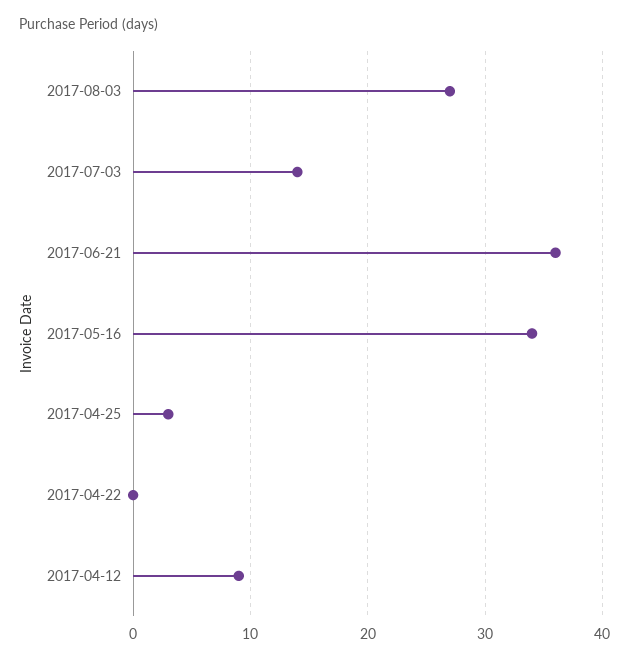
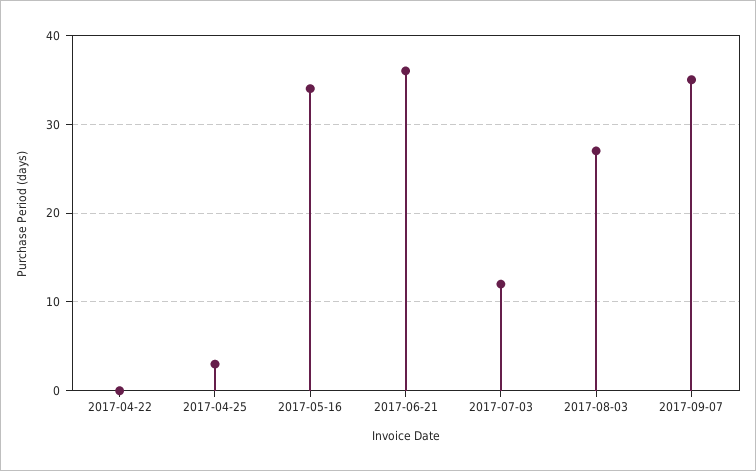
2017-07-03: 14 -> 12
2017-04-12: 9 -> none
2017-09-07: none -> 35

